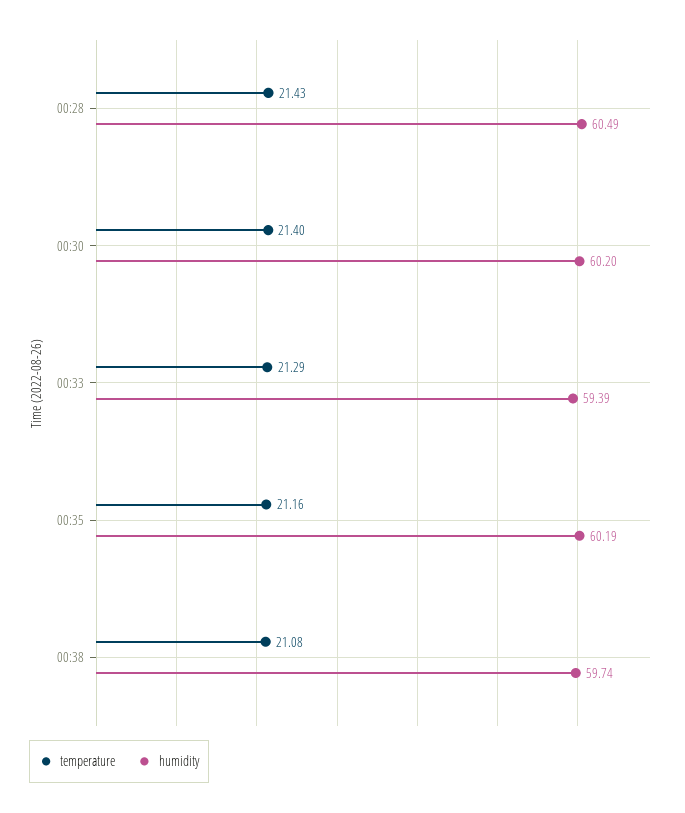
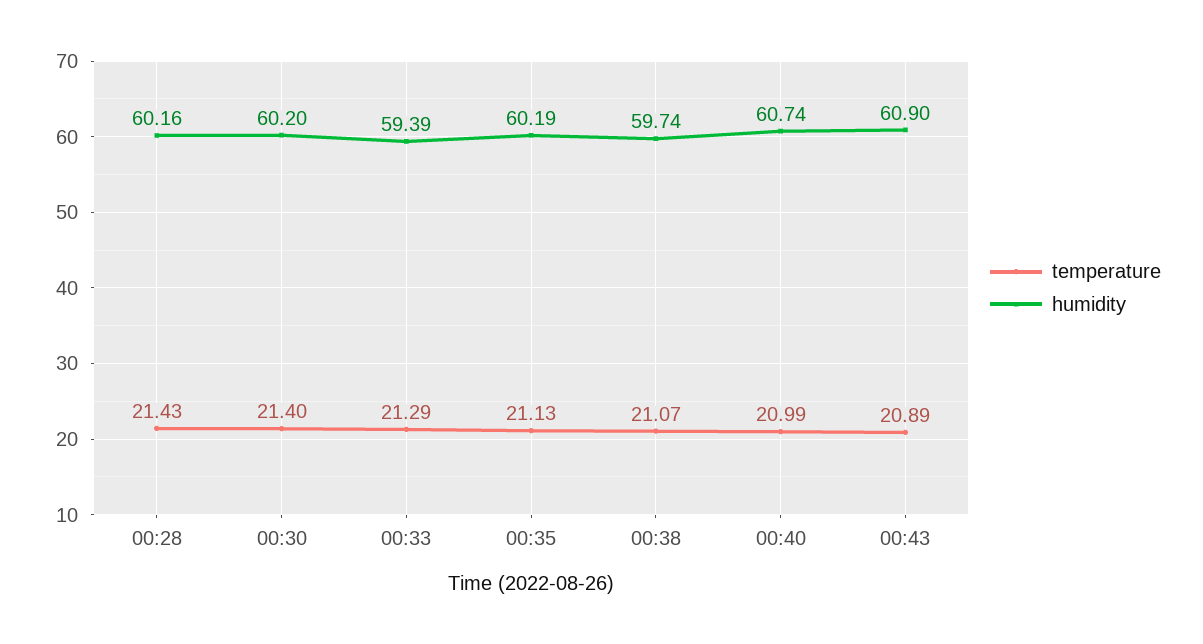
humidity, 00:28: 60.49 -> 60.16
temperature, 00:35: 21.16 -> 21.13
temperature, 00:38: 21.08 -> 21.07
temperature, 00:40: none -> 20.99
humidity, 00:40: none -> 60.74
temperature, 00:43: none -> 20.89
humidity, 00:43: none -> 60.9

